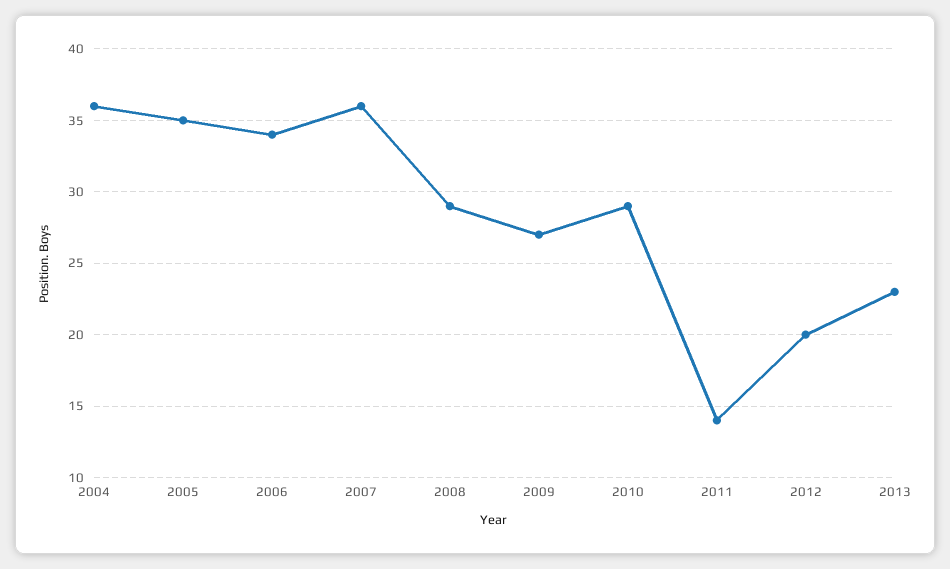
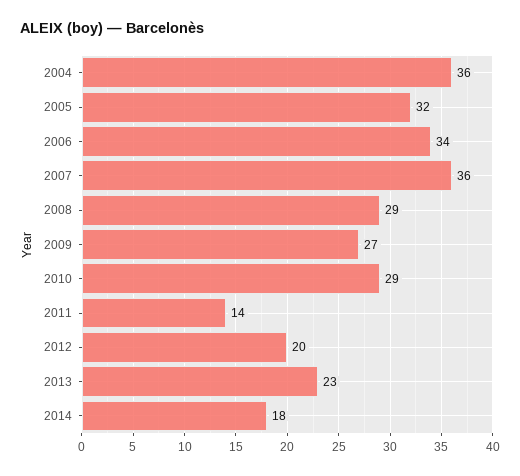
2005: 35 -> 32
2014: none -> 18

